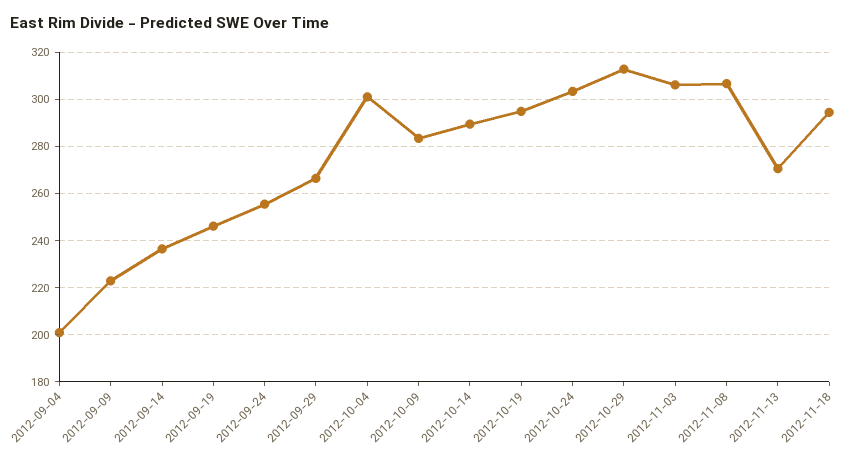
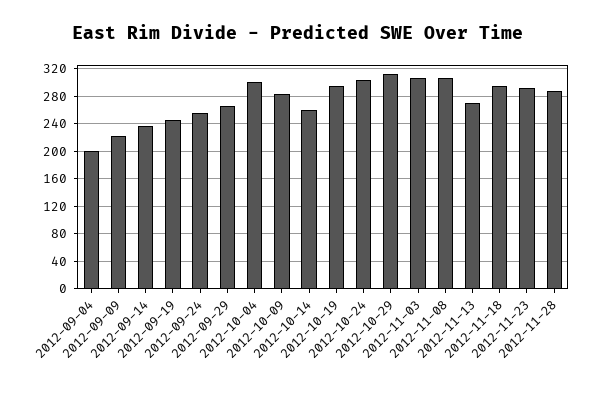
2012-10-14: 290 -> 260
2012-11-23: none -> 290
2012-11-28: none -> 290

